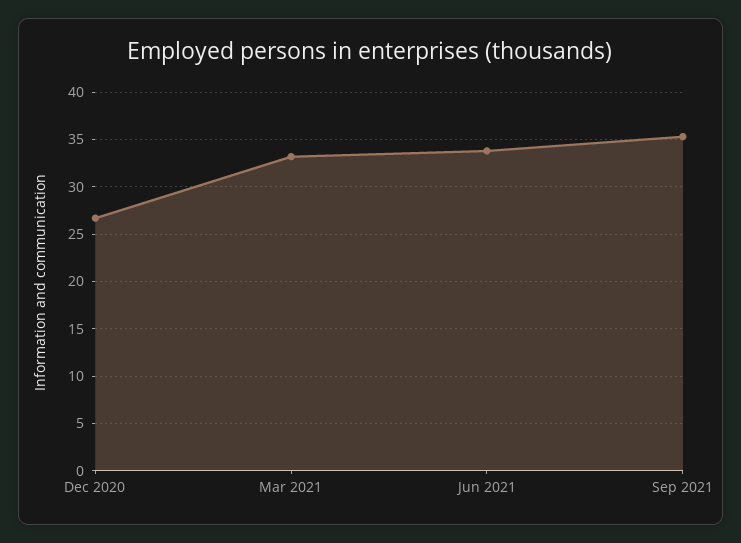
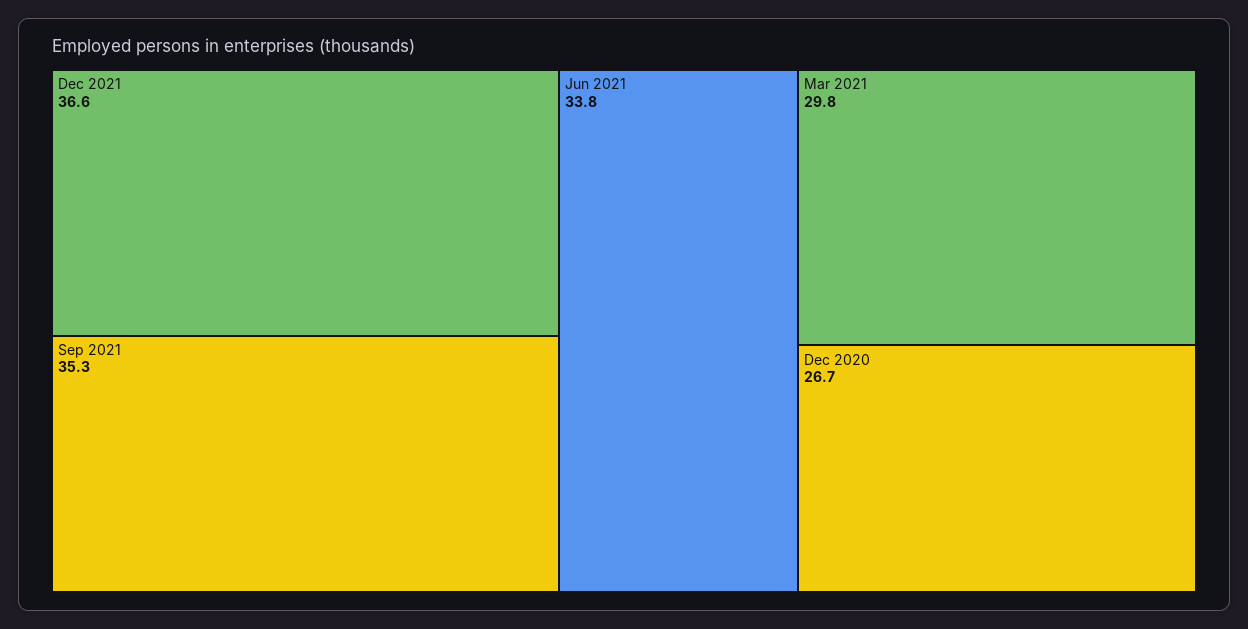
Mar 2021: 33 -> 29.8
Dec 2021: none -> 36.6

